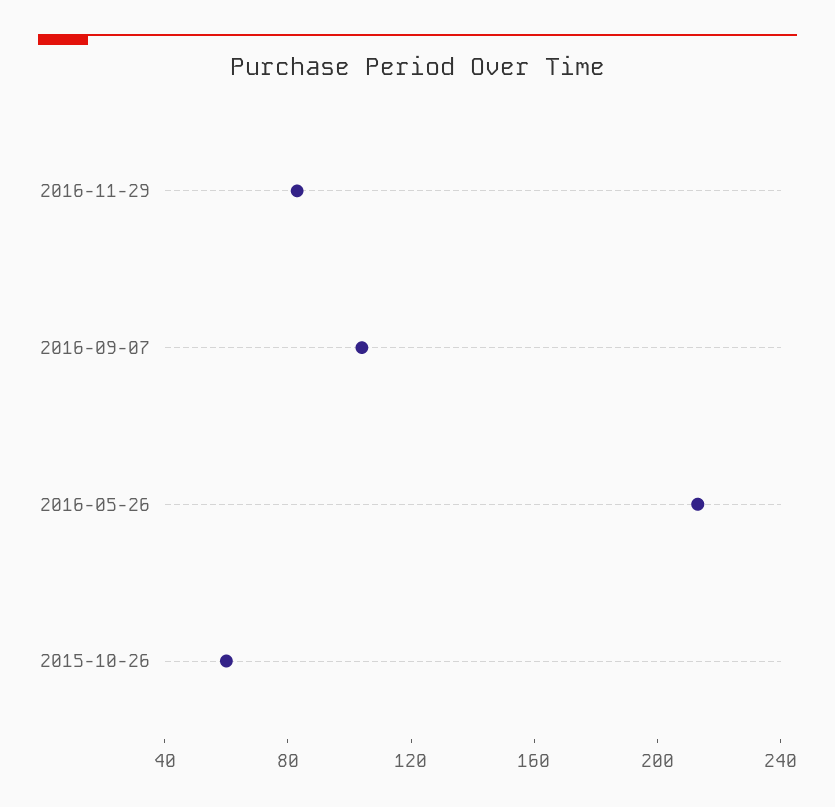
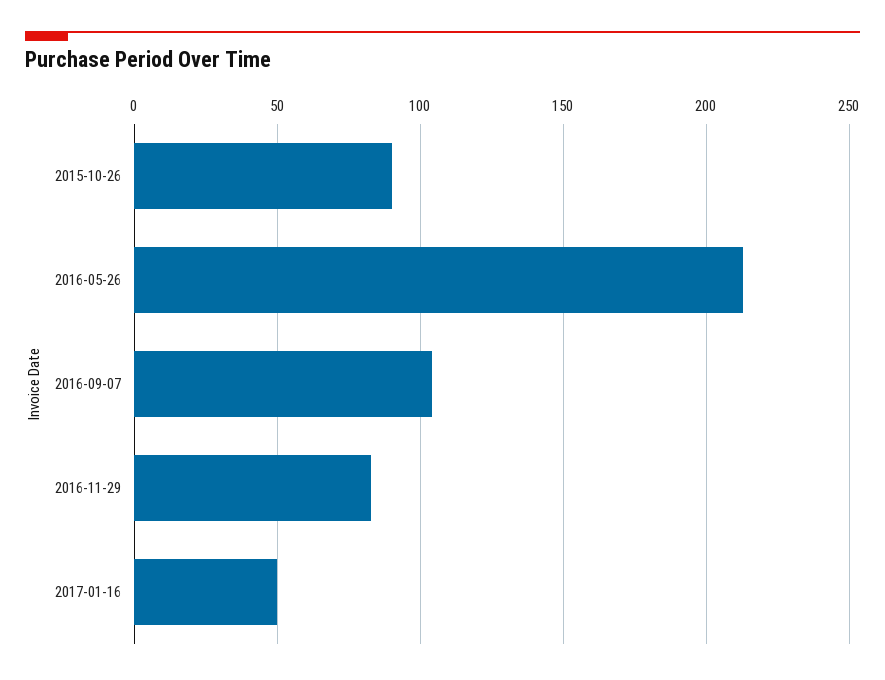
2015-10-26: 60 -> 90
2017-01-16: none -> 50

